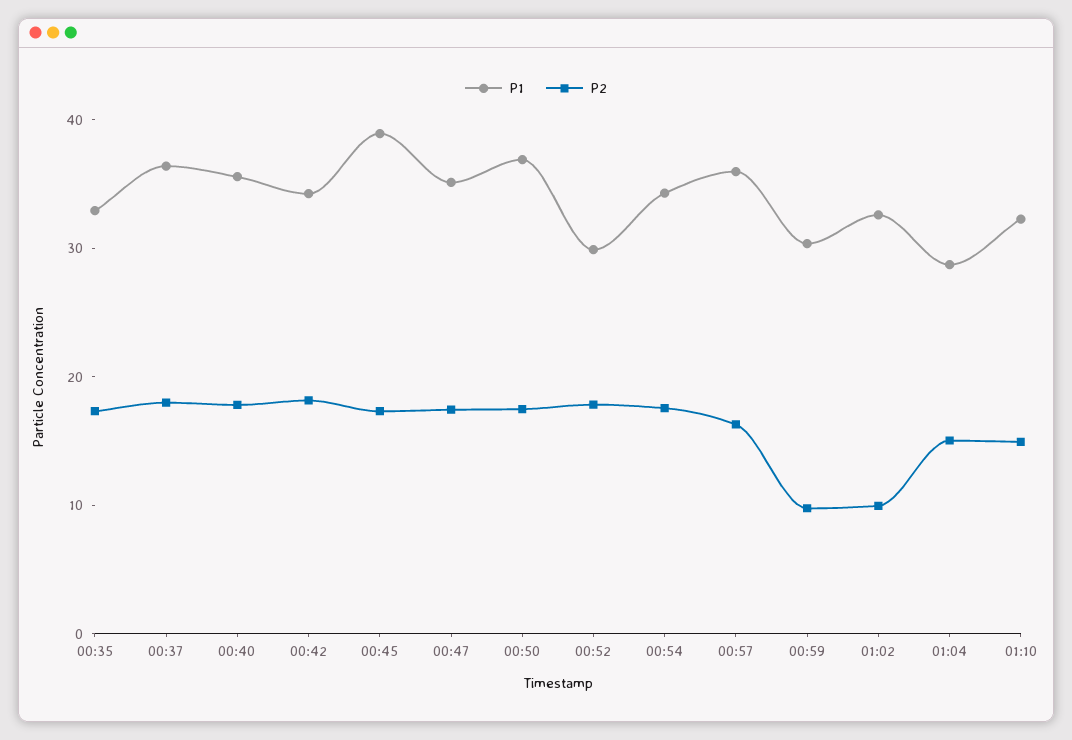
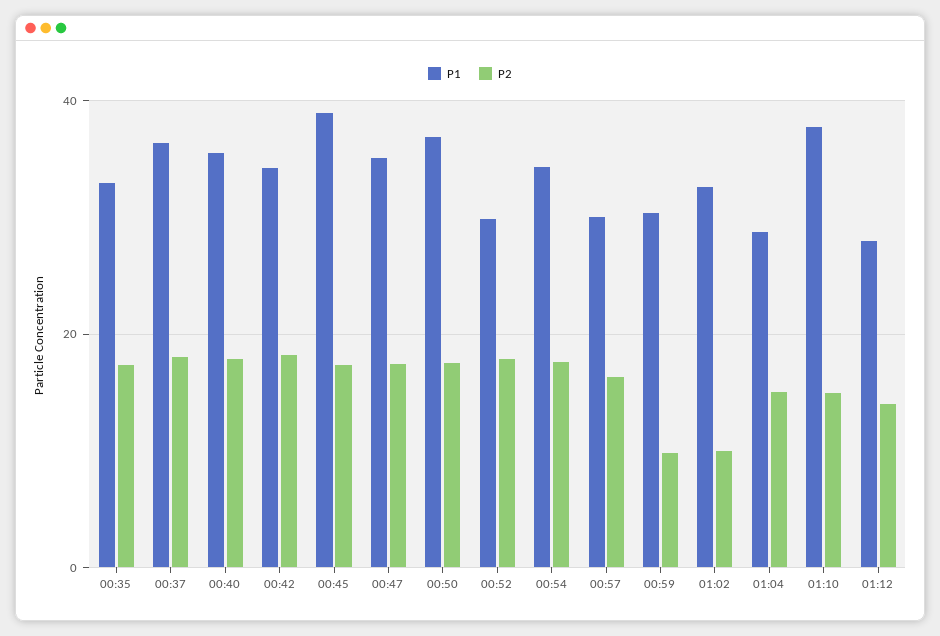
P1, 00:57: 36 -> 30
P1, 01:10: 32 -> 38
P1, 01:12: none -> 28
P2, 01:12: none -> 14

